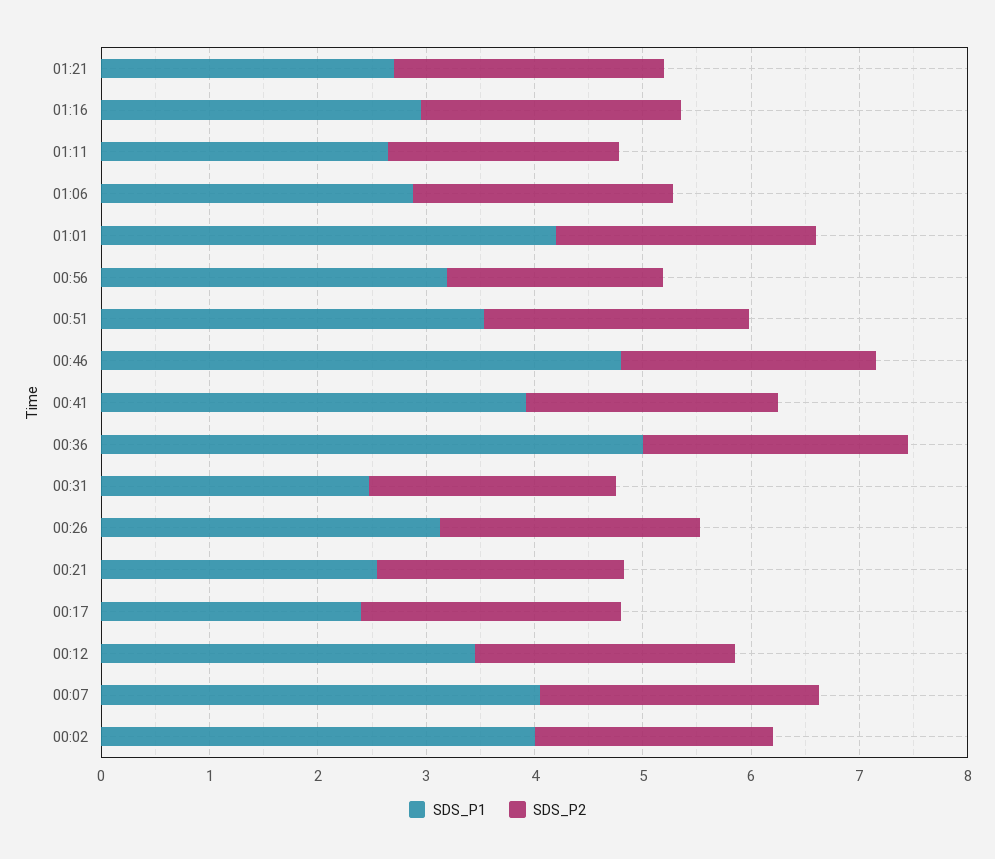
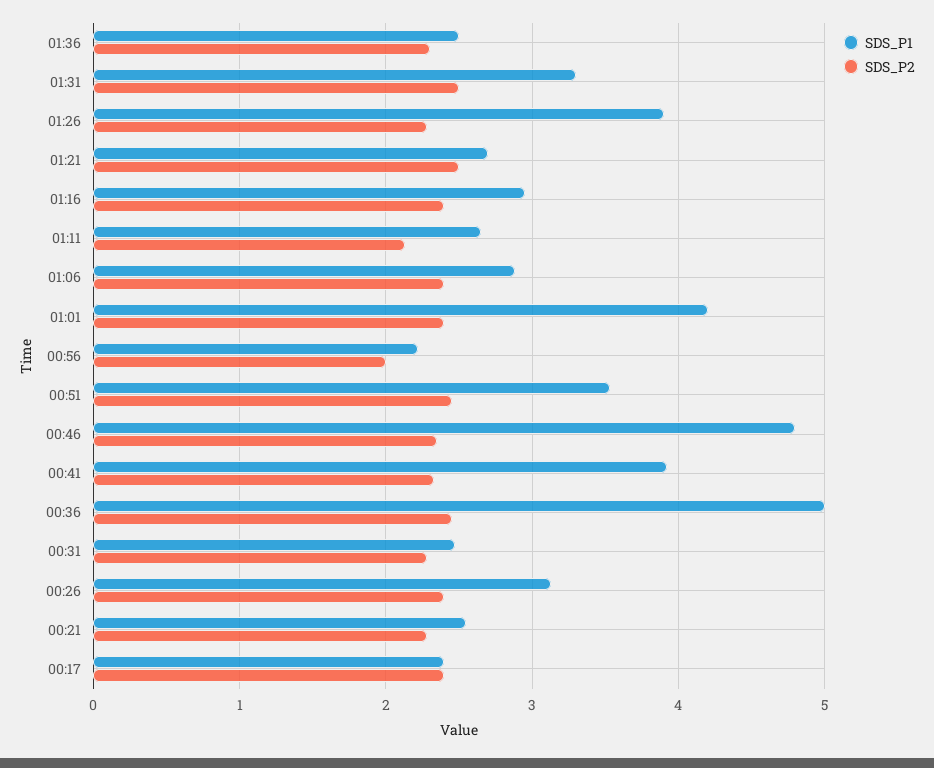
SDS_P1, 00:56: 3.2 -> 2.2
SDS_P1, 00:12: 3.4 -> none
SDS_P2, 00:12: 2.4 -> none
SDS_P1, 00:07: 4 -> none
SDS_P2, 00:07: 2.6 -> none
SDS_P1, 00:02: 4 -> none
SDS_P2, 00:02: 2.2 -> none
SDS_P1, 01:36: none -> 2.5
SDS_P2, 01:36: none -> 2.3
SDS_P1, 01:31: none -> 3.3
SDS_P2, 01:31: none -> 2.5
SDS_P1, 01:26: none -> 3.9
SDS_P2, 01:26: none -> 2.3

